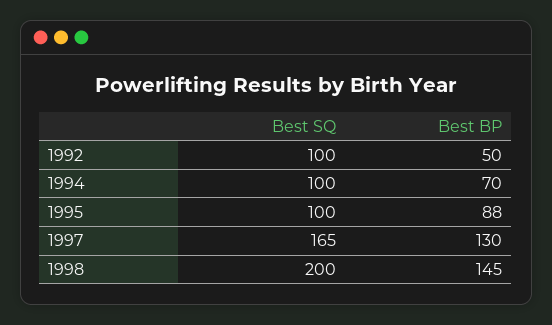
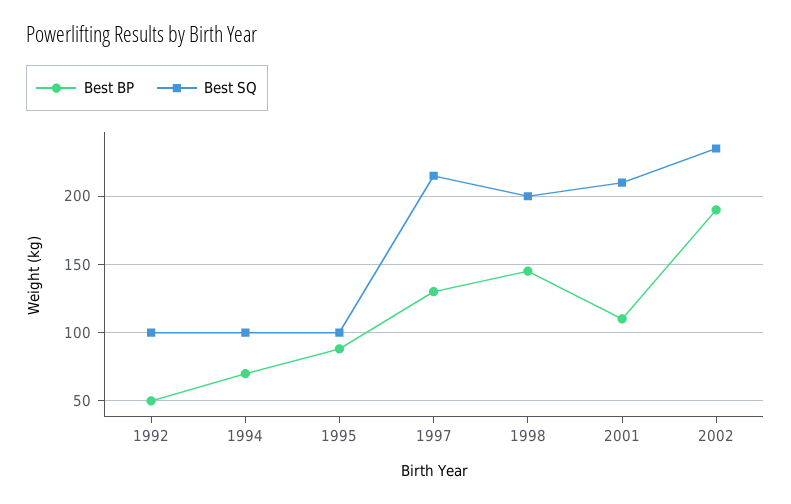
Best SQ, 1997: 165 -> 215
Best BP, 2001: none -> 110
Best SQ, 2001: none -> 210
Best BP, 2002: none -> 190
Best SQ, 2002: none -> 235

